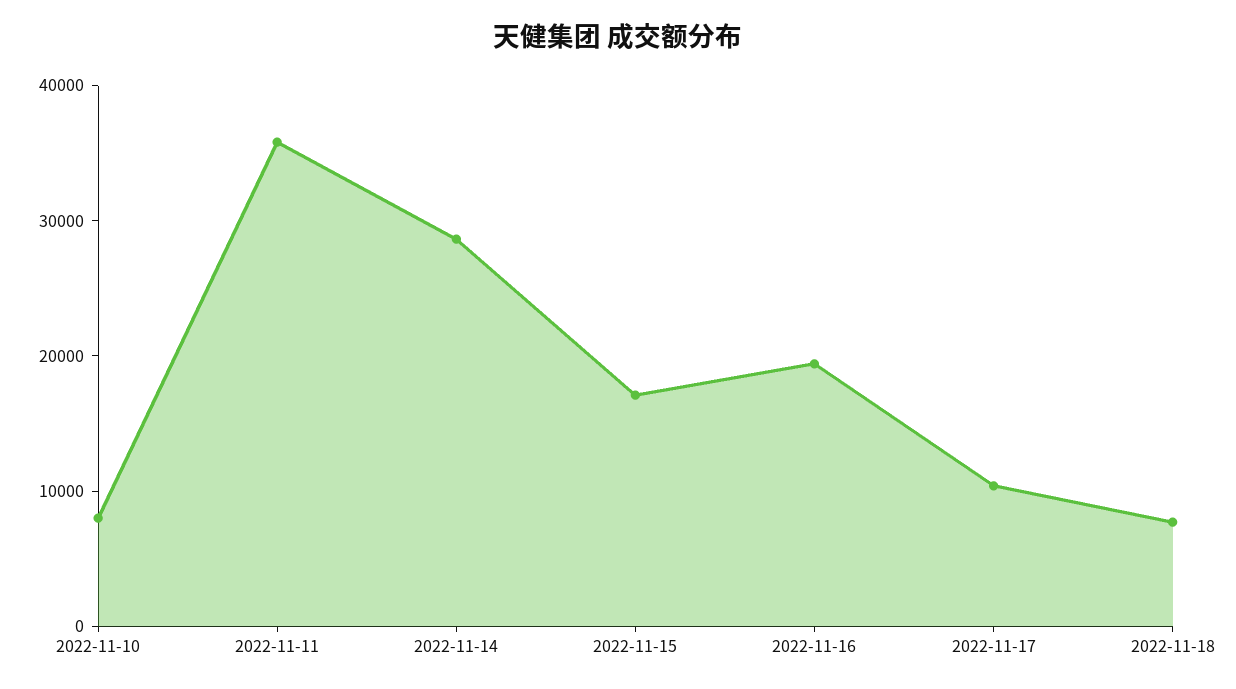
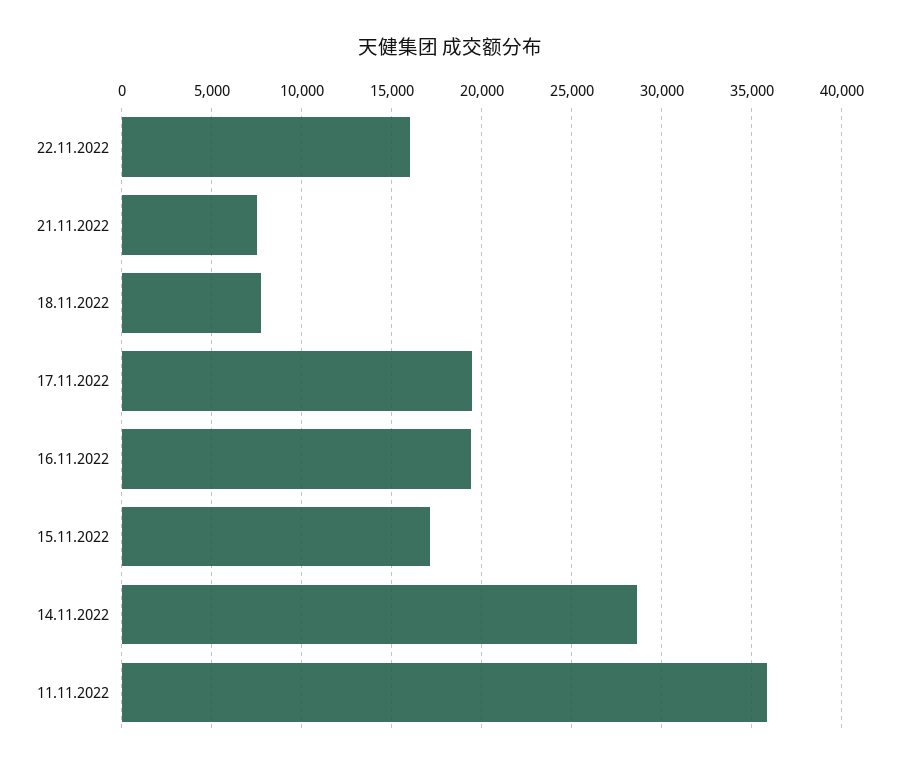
2022-11-10: 8000 -> none
2022-11-17: 10000 -> 19500
22.11.2022: none -> 16000
21.11.2022: none -> 7500

